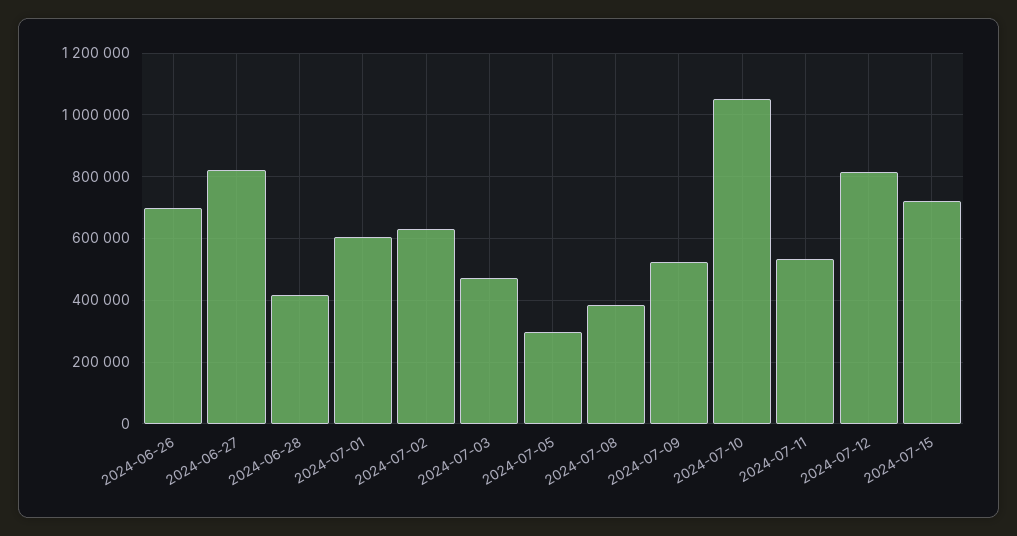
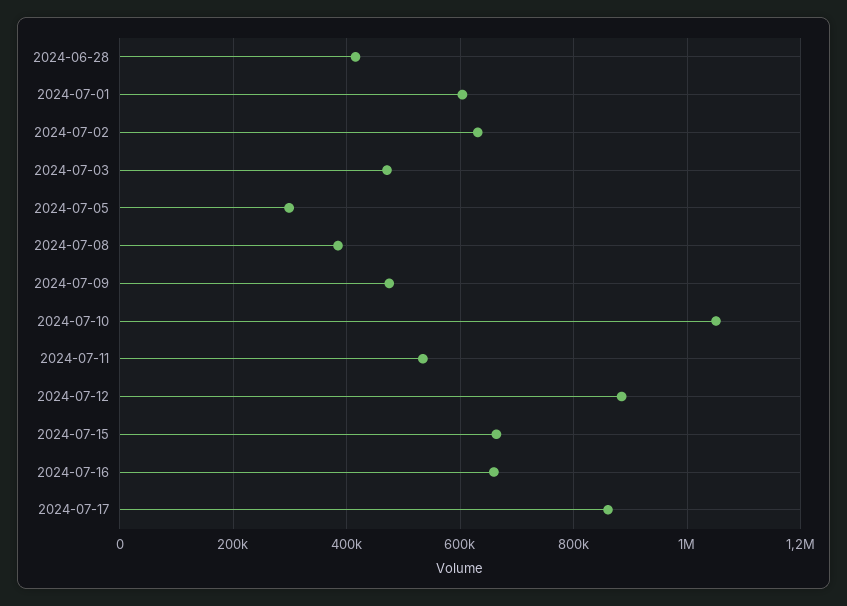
2024-06-26: 700000 -> none
2024-06-27: 820000 -> none
2024-07-09: 520000 -> 480000
2024-07-12: 820000 -> 880000
2024-07-15: 720000 -> 660000
2024-07-16: none -> 660000
2024-07-17: none -> 860000

